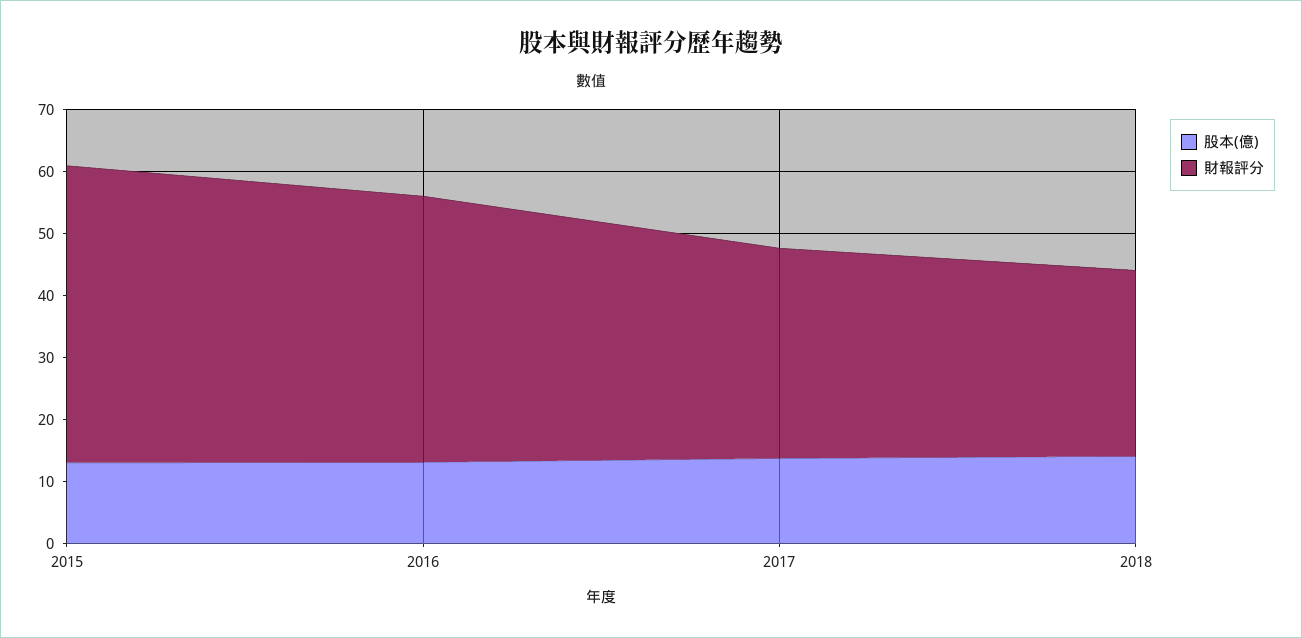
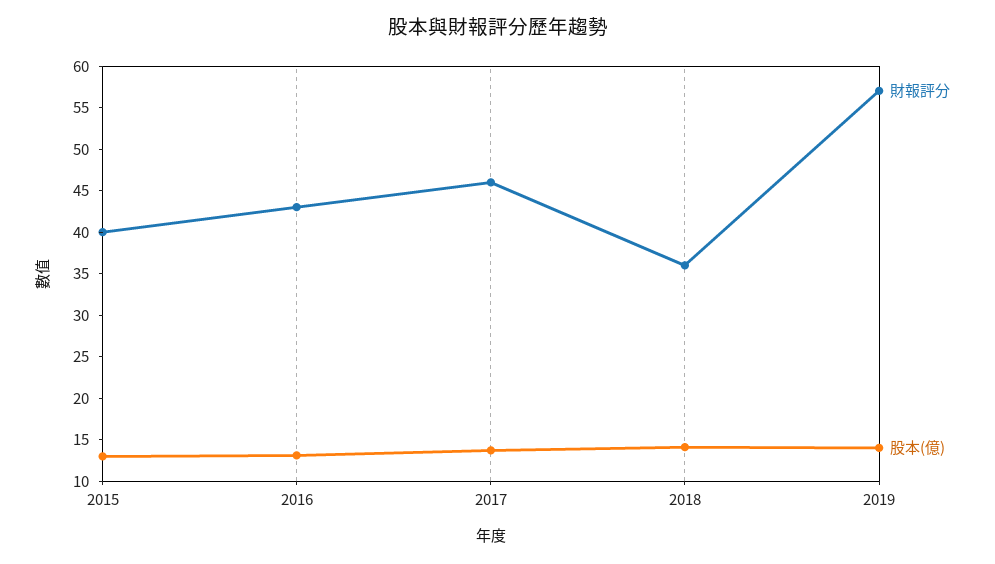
財報評分, 2015: 48 -> 40
財報評分, 2017: 34 -> 46
財報評分, 2018: 30 -> 36
財報評分, 2019: none -> 57
股本(億), 2019: none -> 14

